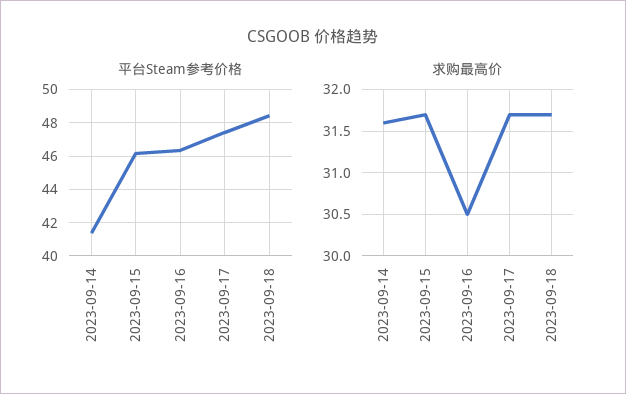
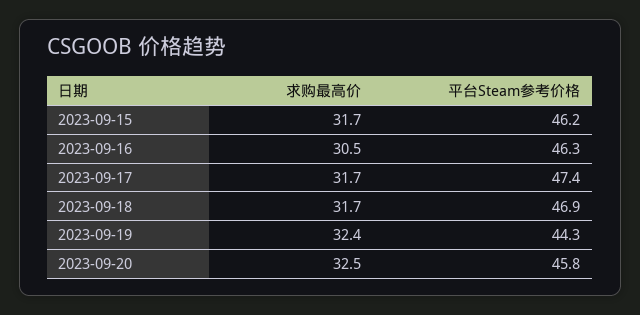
平台Steam参考价格, 2023-09-14: 41.5 -> none
平台Steam参考价格, 2023-09-18: 48.5 -> 46.9
求购最高价, 2023-09-14: 31.6 -> none
求购最高价, 2023-09-19: none -> 32.4
平台Steam参考价格, 2023-09-19: none -> 44.3
求购最高价, 2023-09-20: none -> 32.5
平台Steam参考价格, 2023-09-20: none -> 45.8

